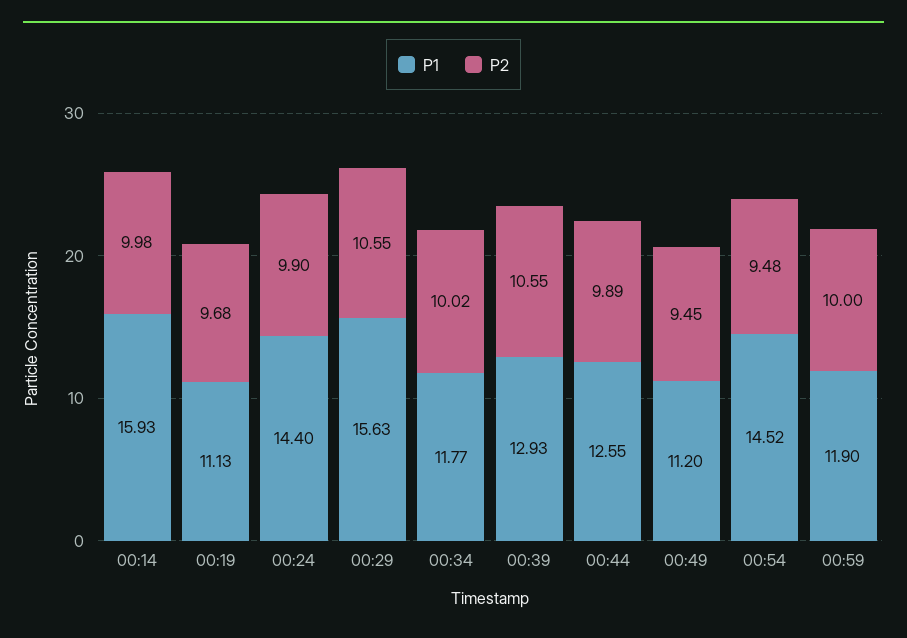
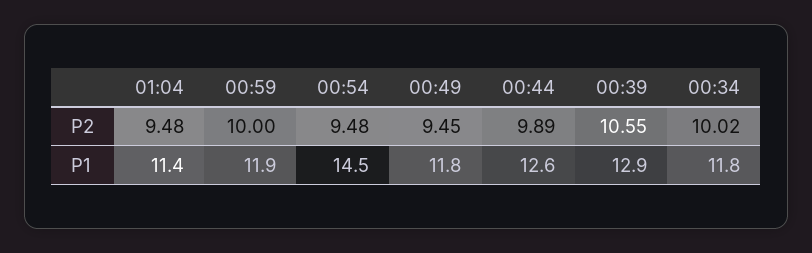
P1, 00:14: 15.93 -> none
P2, 00:14: 9.98 -> none
P1, 00:19: 11.13 -> none
P2, 00:19: 9.68 -> none
P1, 00:24: 14.4 -> none
P2, 00:24: 9.9 -> none
P1, 00:29: 15.63 -> none
P2, 00:29: 10.55 -> none
P1, 00:49: 11.2 -> 11.8
P2, 01:04: none -> 9.48
P1, 01:04: none -> 11.4

